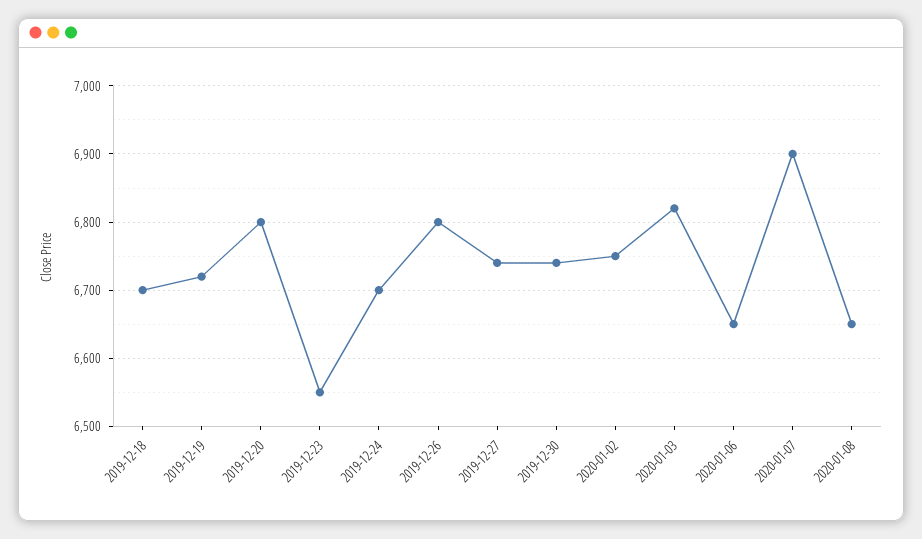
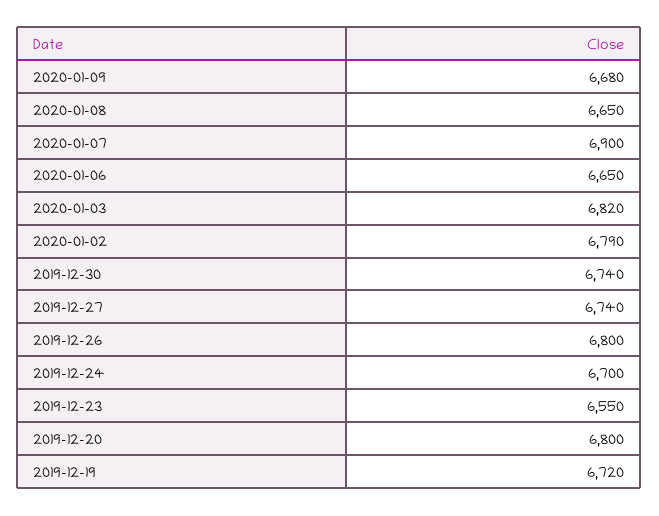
2019-12-18: 6700 -> none
2020-01-02: 6750 -> 6790
2020-01-09: none -> 6680

